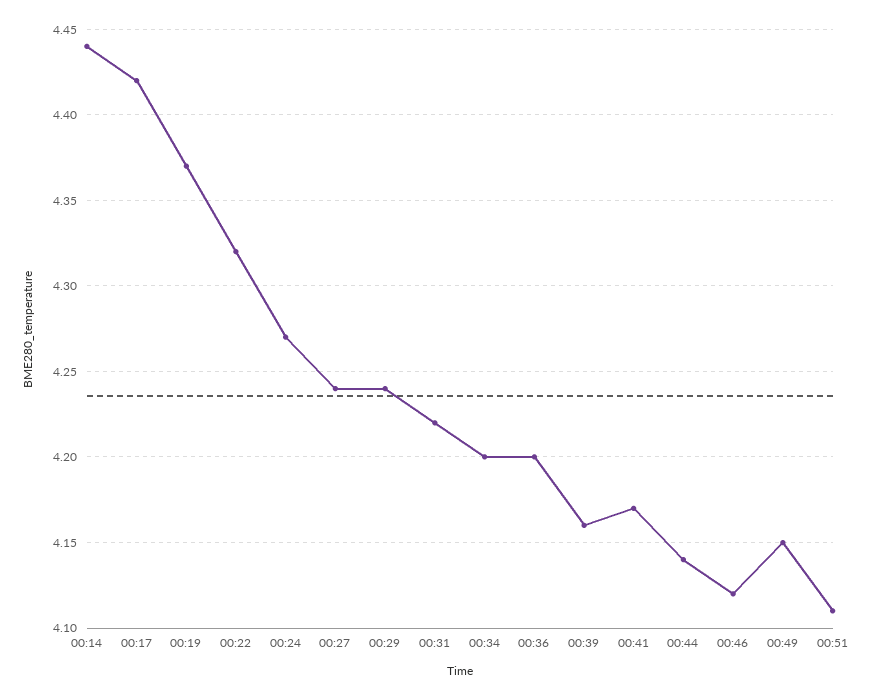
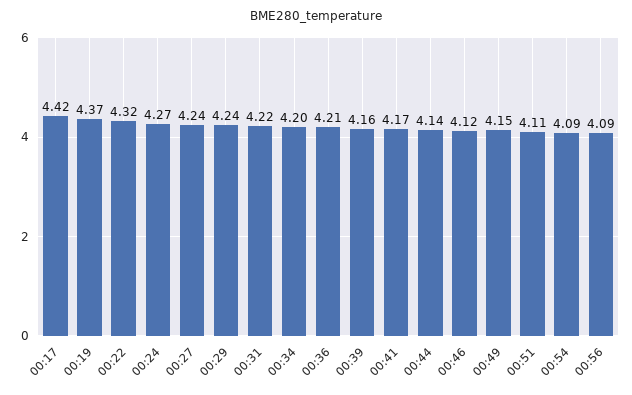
00:14: 4.44 -> none
00:36: 4.2 -> 4.21
00:54: none -> 4.09
00:56: none -> 4.09

